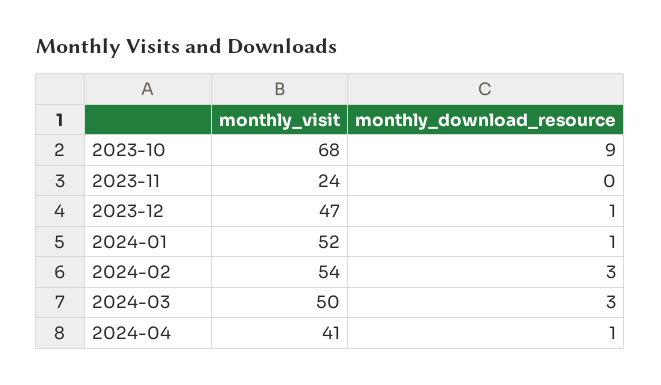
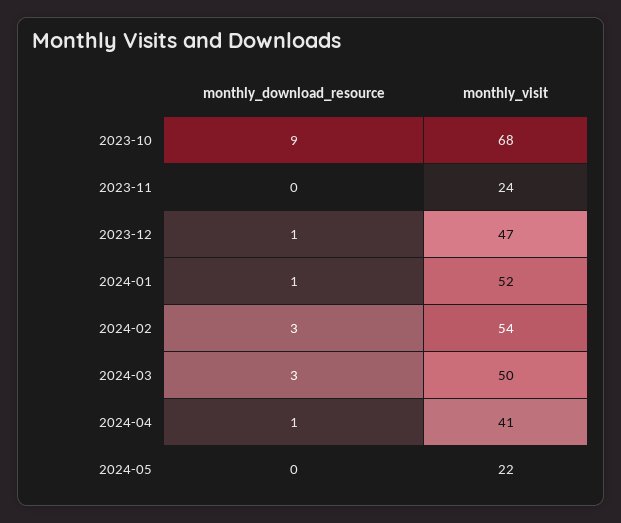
monthly_download_resource, 2024-05: none -> 0
monthly_visit, 2024-05: none -> 22

